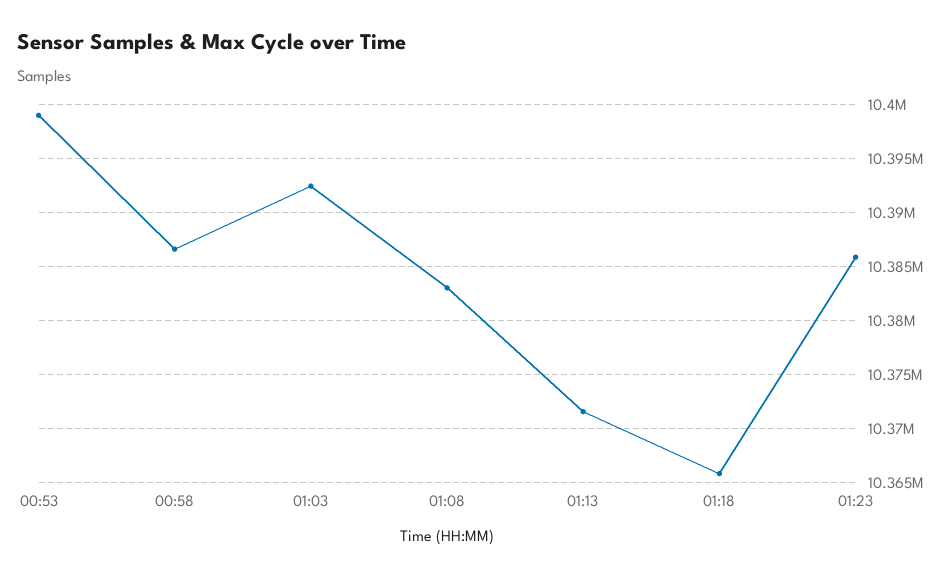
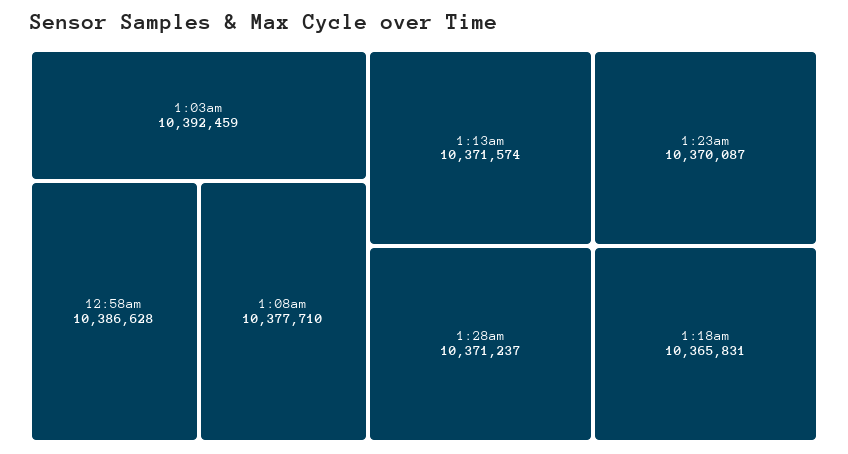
00:53: 10399000 -> none
01:08: 10383000 -> 10377710
01:23: 10386000 -> 10370087
1:28am: none -> 10371237

